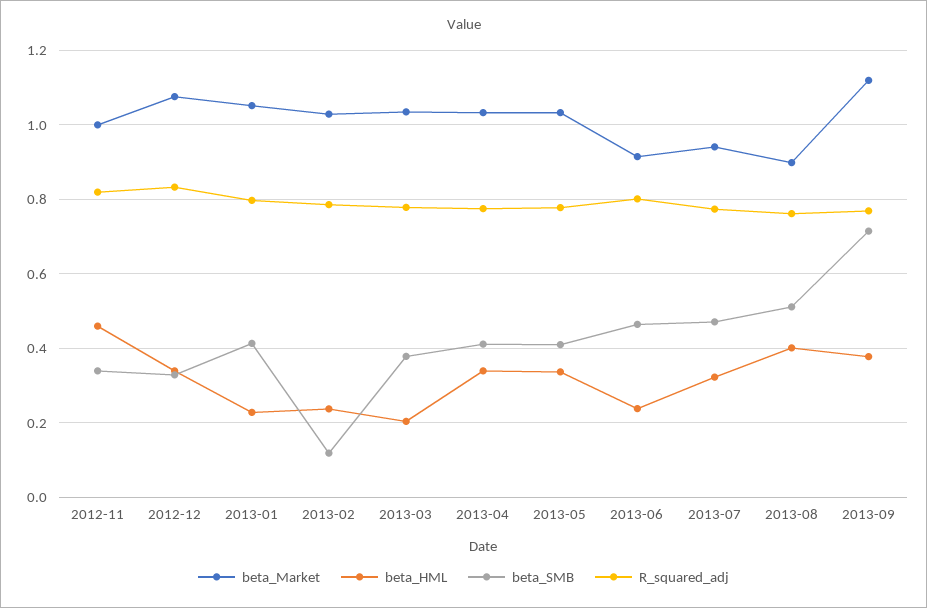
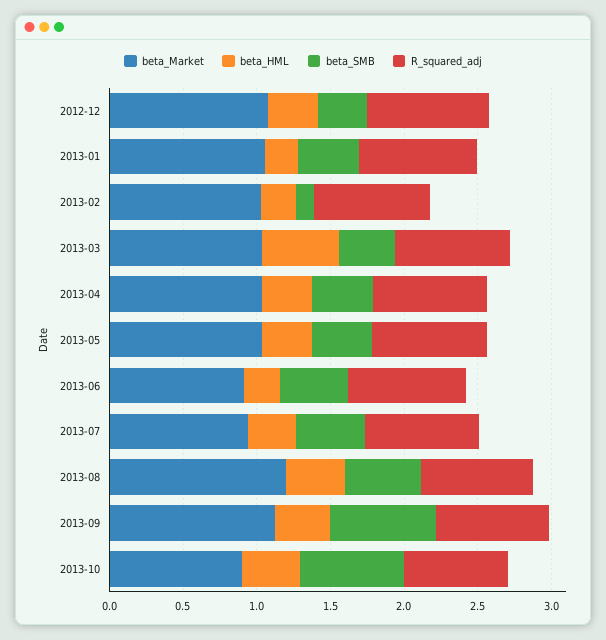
beta_Market, 2012-11: 1 -> none
beta_HML, 2012-11: 0.46 -> none
beta_SMB, 2012-11: 0.34 -> none
R_squared_adj, 2012-11: 0.82 -> none
beta_HML, 2013-03: 0.2 -> 0.5
beta_Market, 2013-08: 0.9 -> 1.2
beta_Market, 2013-10: none -> 0.9
beta_HML, 2013-10: none -> 0.4
beta_SMB, 2013-10: none -> 0.7
R_squared_adj, 2013-10: none -> 0.7

